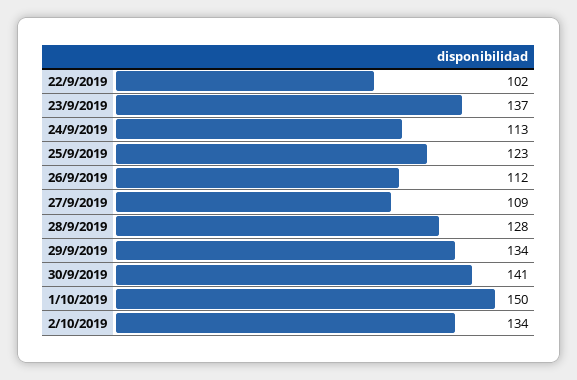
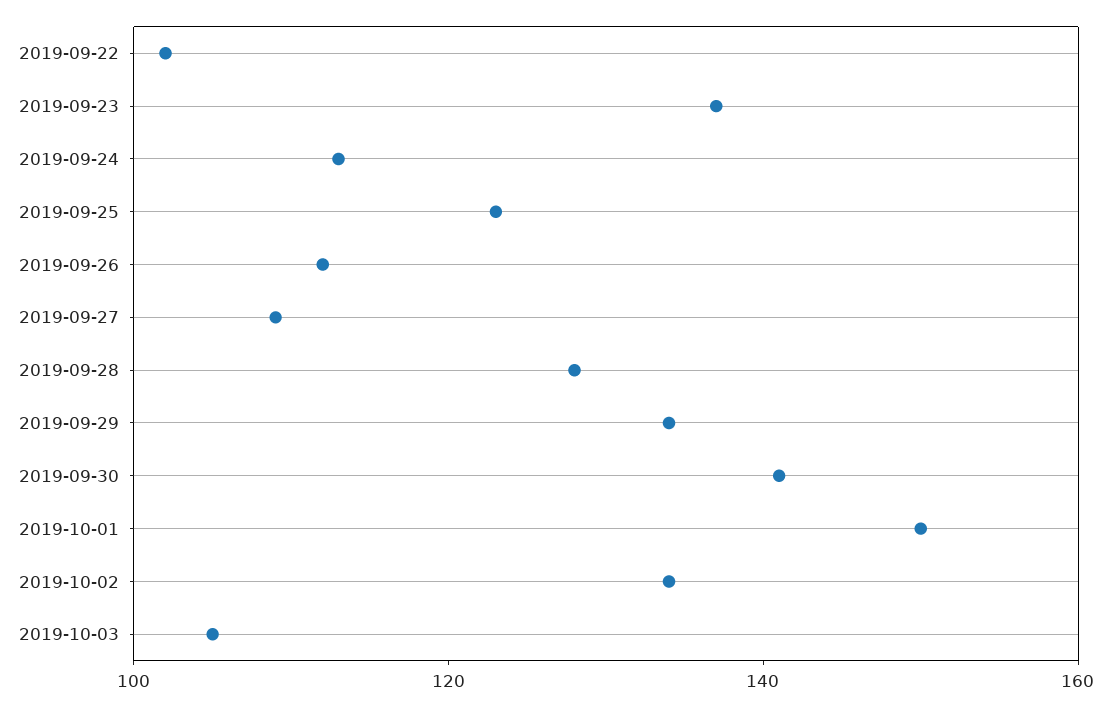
2019-10-03: none -> 105

